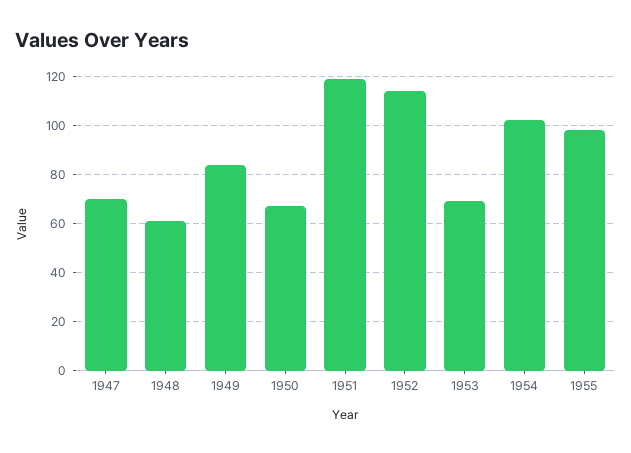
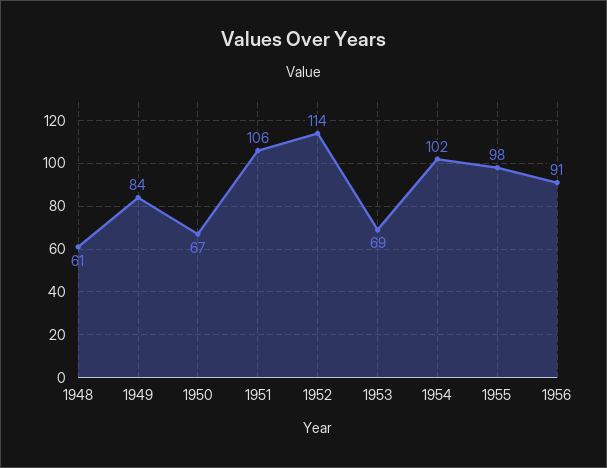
1947: 70 -> none
1951: 120 -> 106
1956: none -> 91

